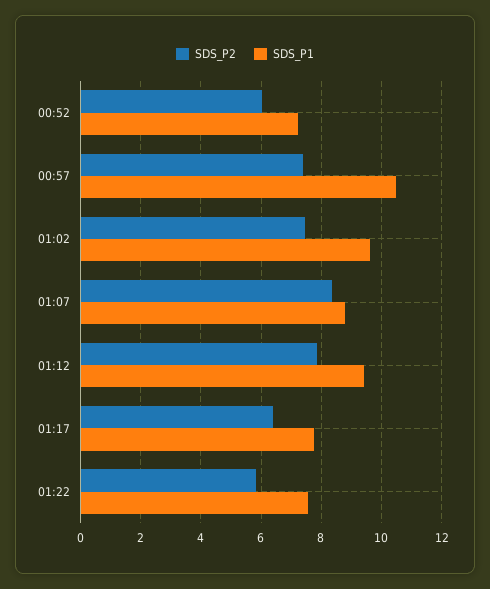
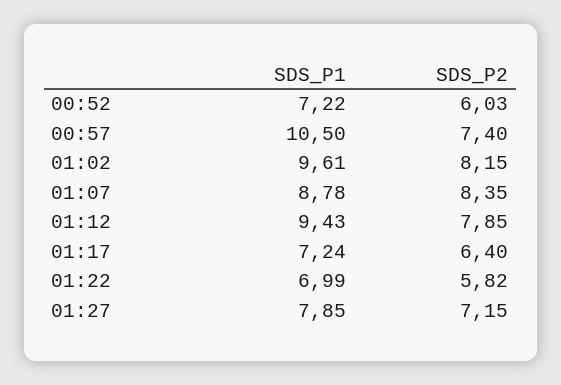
SDS_P2, 01:02: 7.4 -> 8.15
SDS_P1, 01:17: 7.8 -> 7.24
SDS_P1, 01:22: 7.6 -> 6.99
SDS_P1, 01:27: none -> 7.85
SDS_P2, 01:27: none -> 7.15

